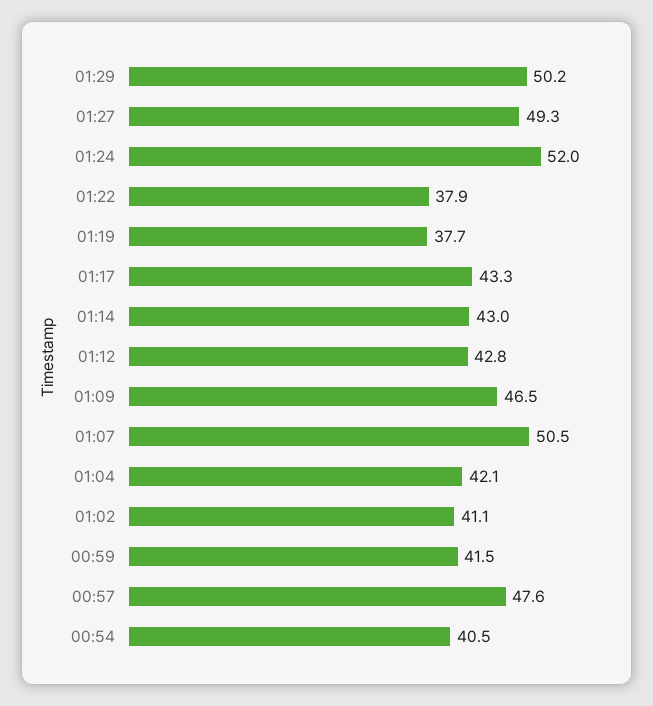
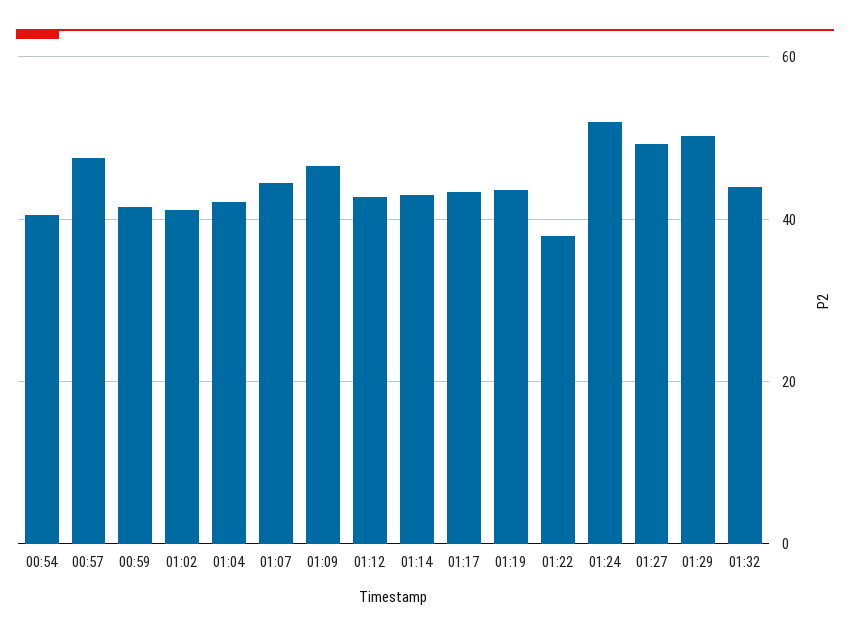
01:19: 37.7 -> 44
01:07: 50.5 -> 44
01:32: none -> 44

